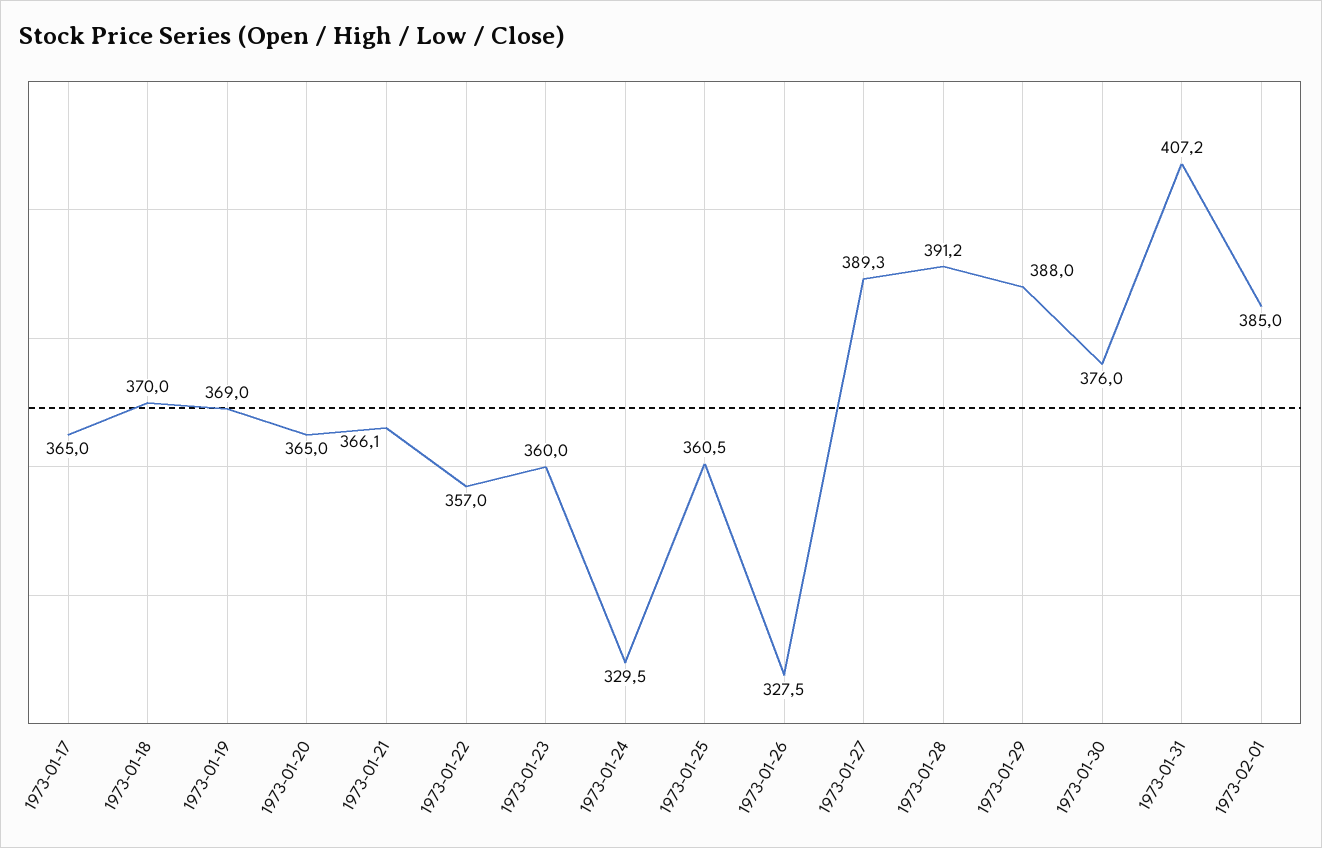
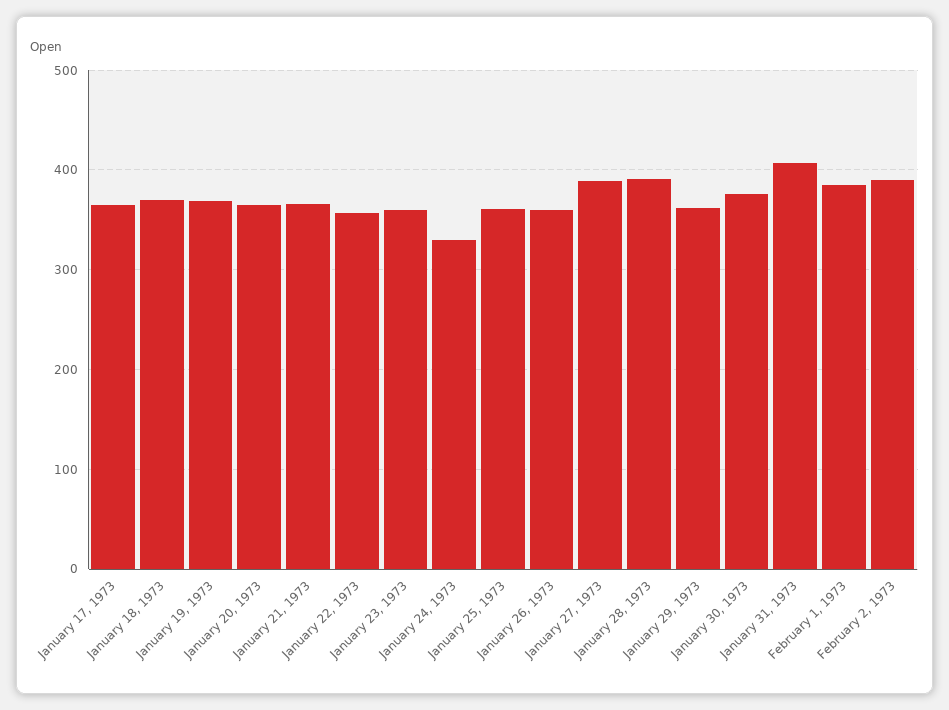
1973-01-26: 327.5 -> 360
1973-01-29: 388 -> 360
February 2, 1973: none -> 390

